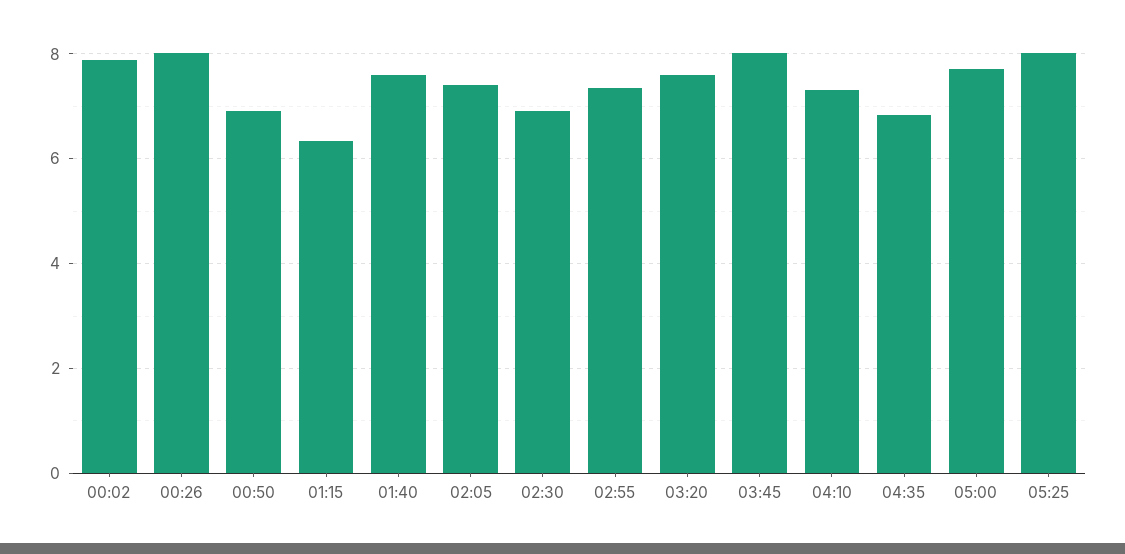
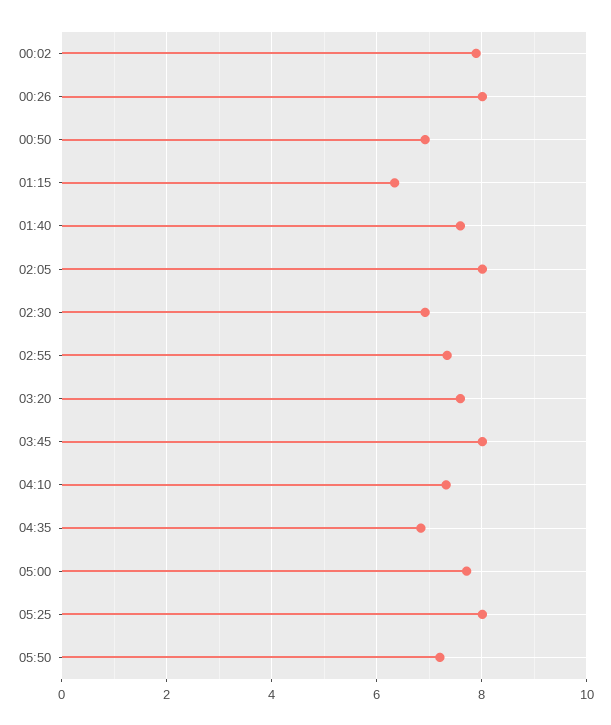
02:05: 7.4 -> 8
05:50: none -> 7.2

